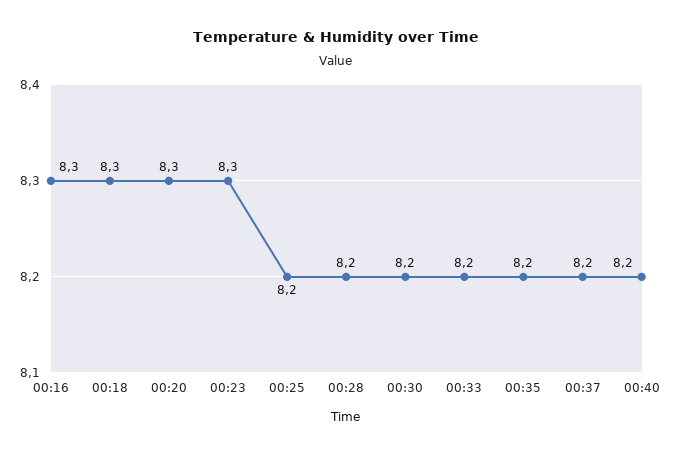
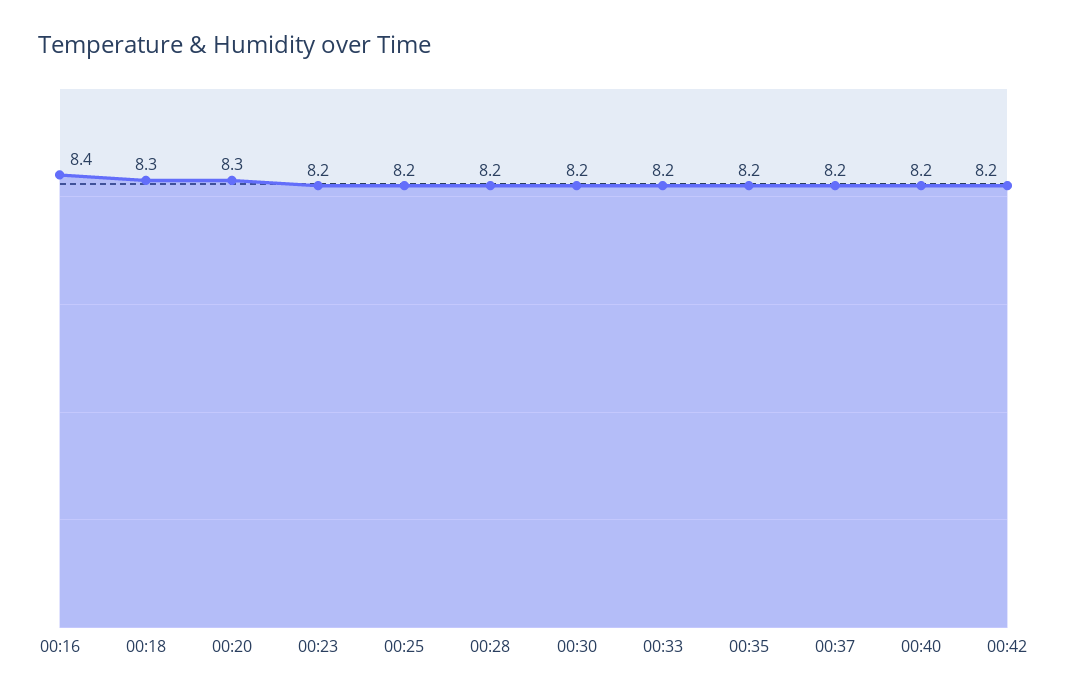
00:16: 8.3 -> 8.4
00:23: 8.3 -> 8.2
00:42: none -> 8.2

